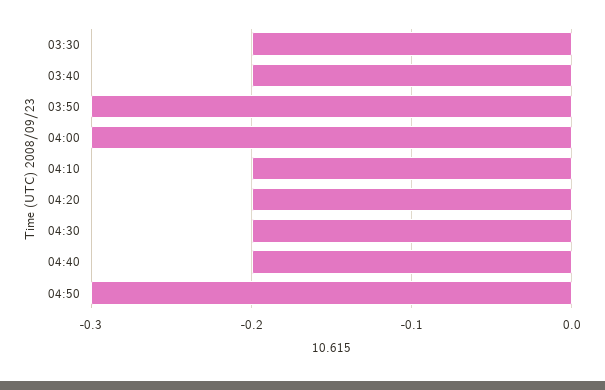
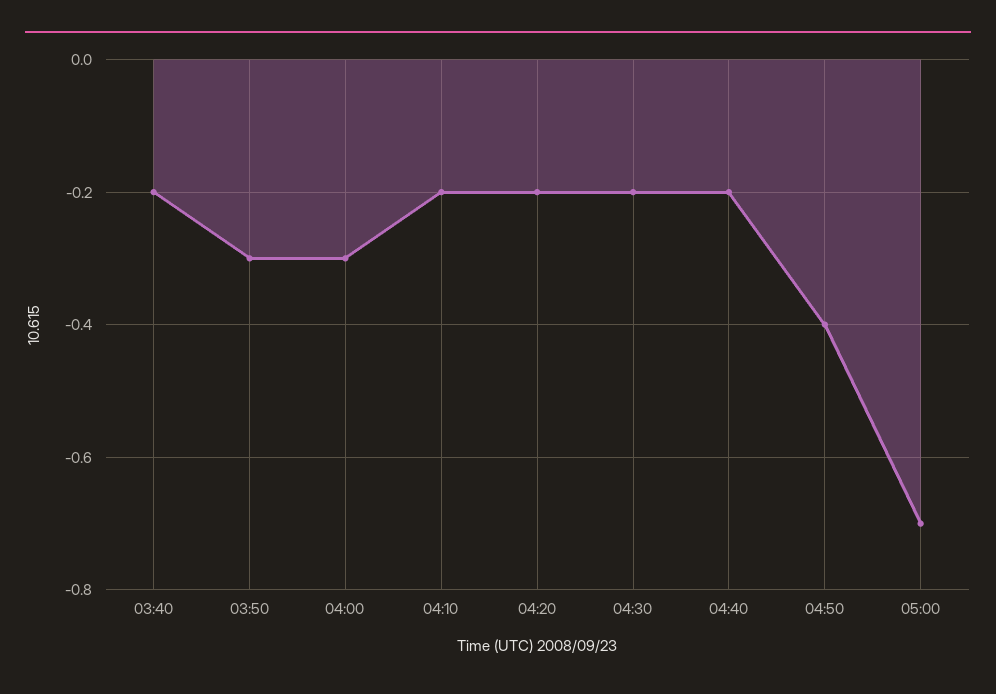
03:30: -0.2 -> none
04:50: -0.3 -> -0.4
05:00: none -> -0.7

